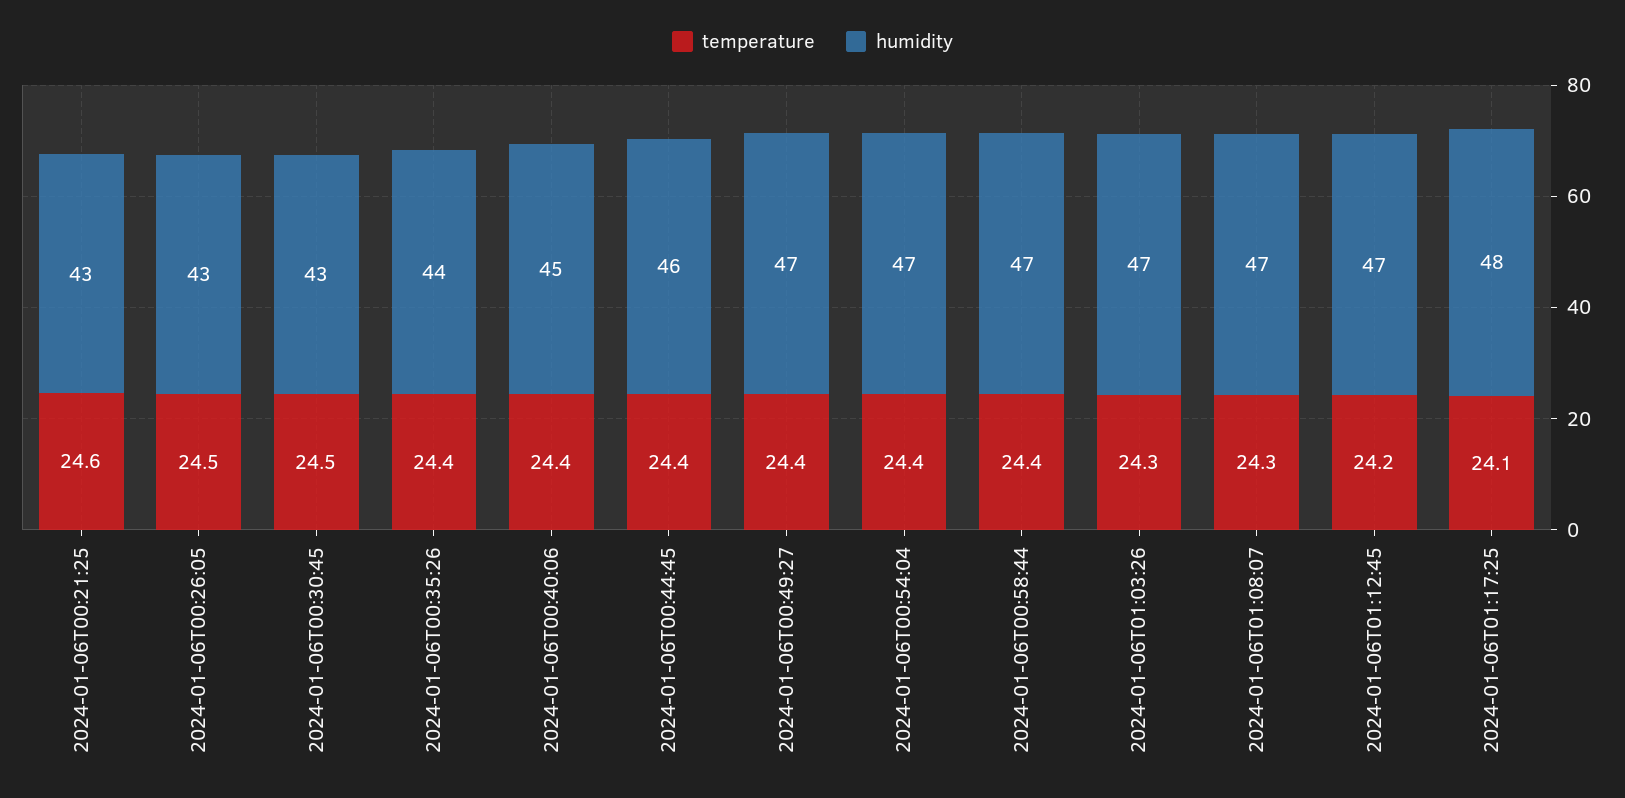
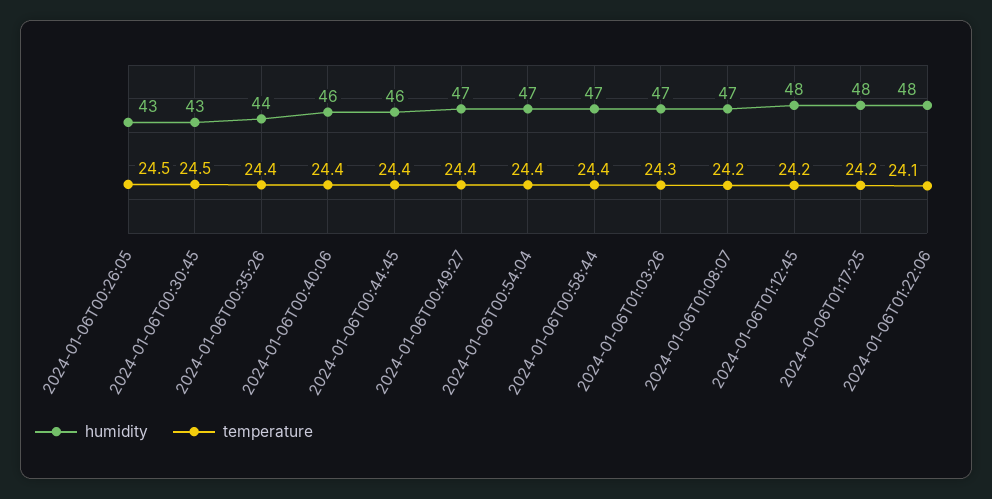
temperature, 2024-01-06T00:21:25: 24.6 -> none
humidity, 2024-01-06T00:21:25: 43 -> none
humidity, 2024-01-06T00:40:06: 45 -> 46
temperature, 2024-01-06T01:08:07: 24.3 -> 24.2
humidity, 2024-01-06T01:12:45: 47 -> 48
temperature, 2024-01-06T01:17:25: 24.1 -> 24.2
humidity, 2024-01-06T01:22:06: none -> 48
temperature, 2024-01-06T01:22:06: none -> 24.1

